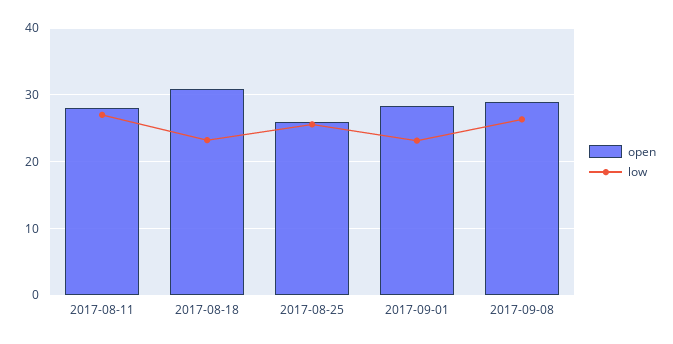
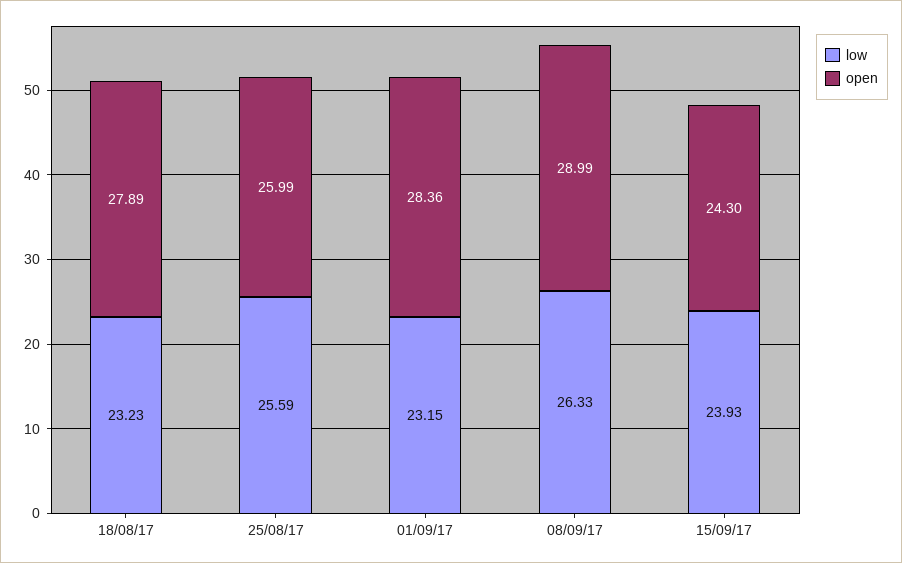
open, 2017-08-11: 28 -> none
low, 2017-08-11: 27 -> none
open, 2017-08-18: 31 -> 27.89
low, 15/09/17: none -> 23.93
open, 15/09/17: none -> 24.3

